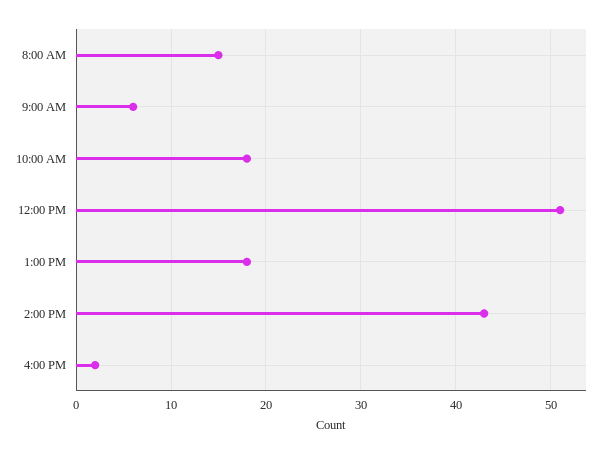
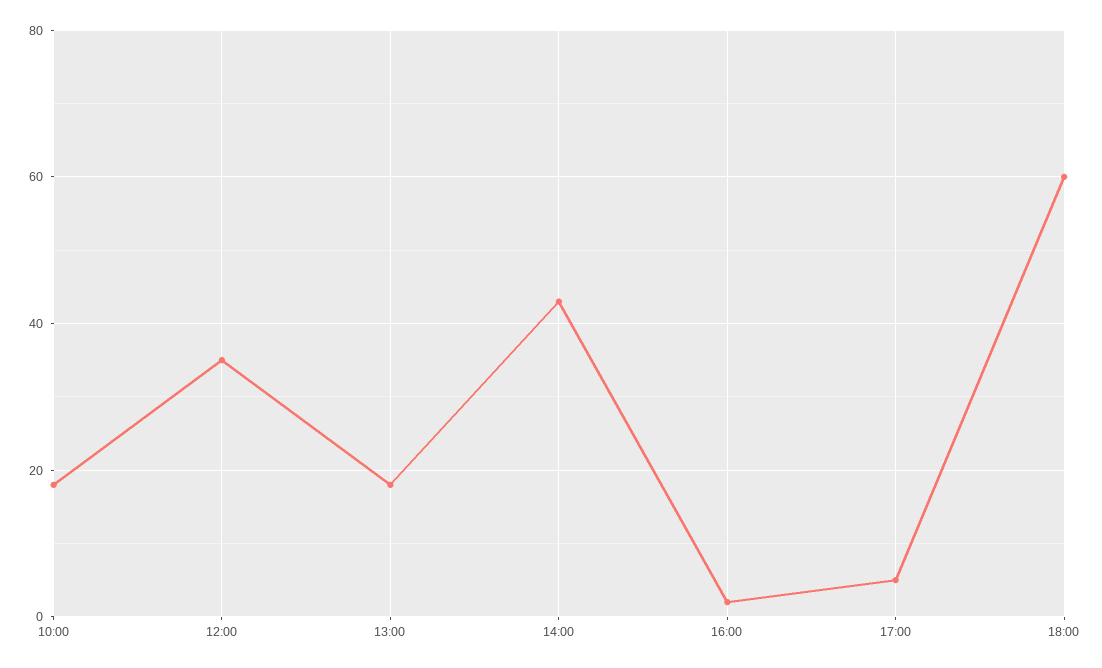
8:00 AM: 15 -> none
9:00 AM: 6 -> none
12:00 PM: 51 -> 35
17:00: none -> 5
18:00: none -> 60

